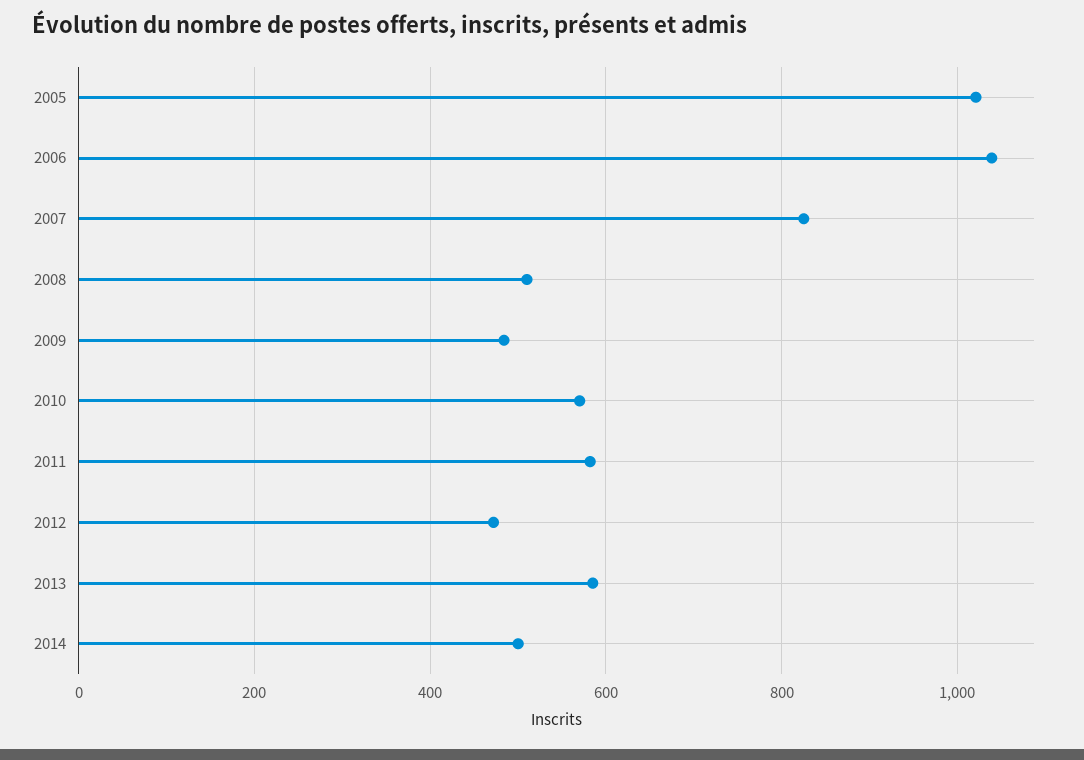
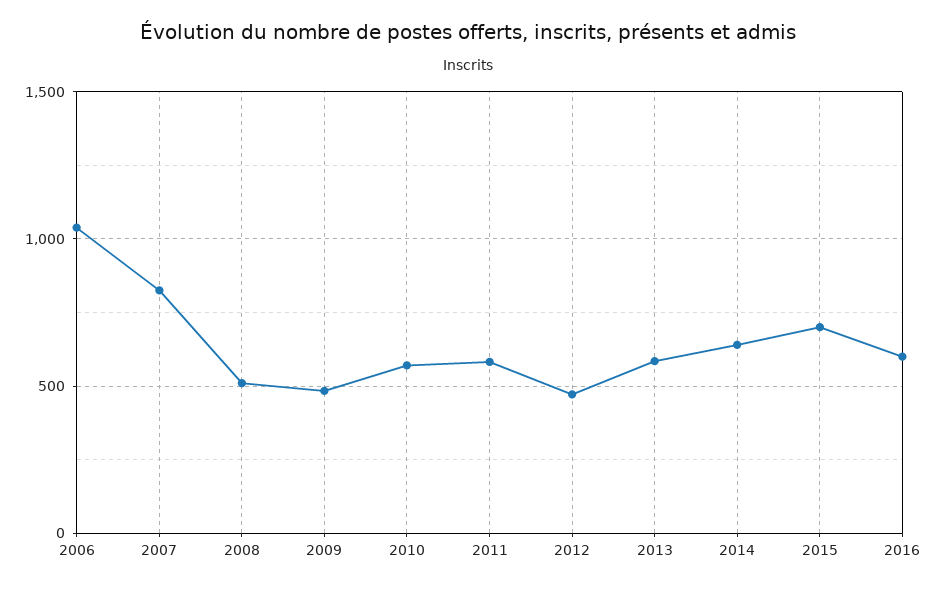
2005: 1020 -> none
2014: 500 -> 650
2015: none -> 700
2016: none -> 600

